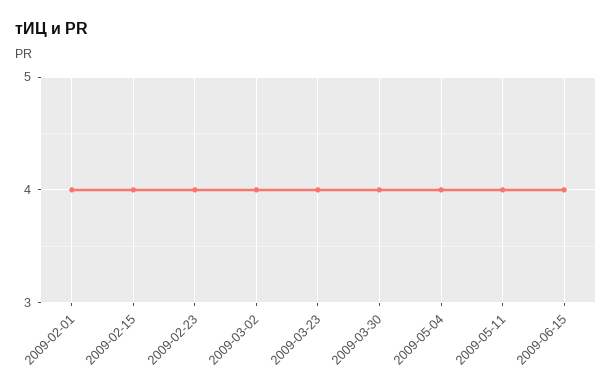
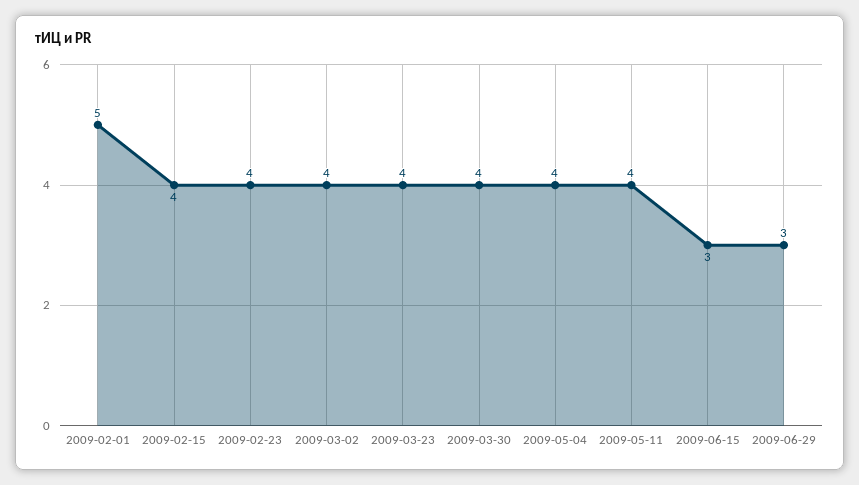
2009-02-01: 4 -> 5
2009-06-15: 4 -> 3
2009-06-29: none -> 3

